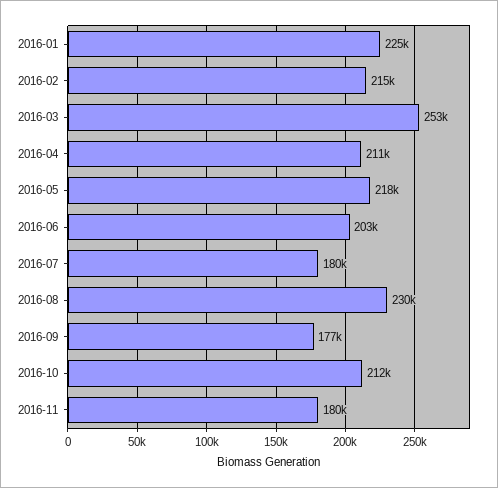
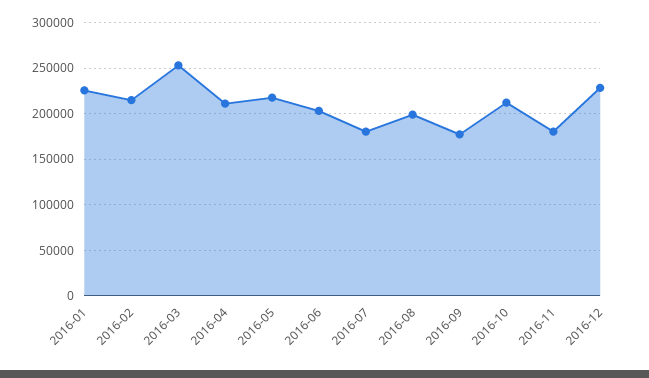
2016-08: 230000 -> 200000
2016-12: none -> 230000

